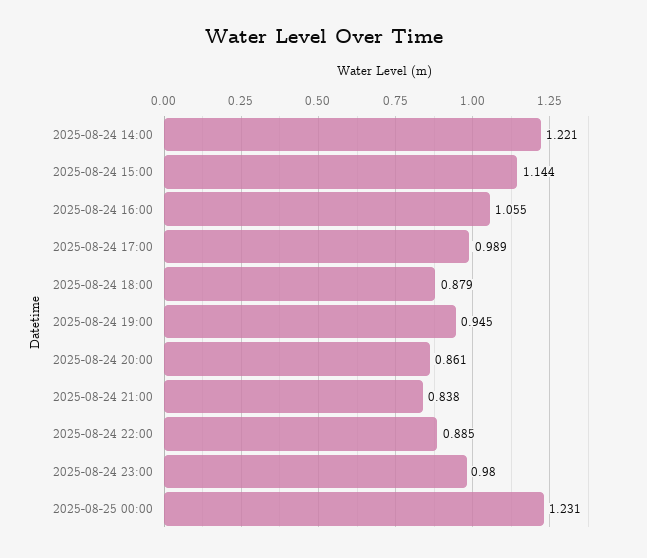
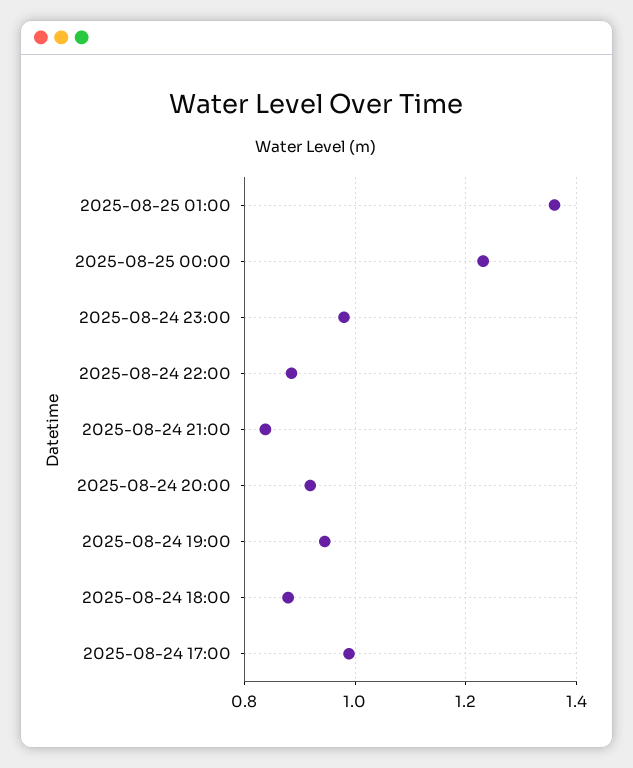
2025-08-24 14:00: 1.221 -> none
2025-08-24 15:00: 1.144 -> none
2025-08-24 16:00: 1.055 -> none
2025-08-24 20:00: 0.861 -> 0.92
2025-08-25 01:00: none -> 1.36

